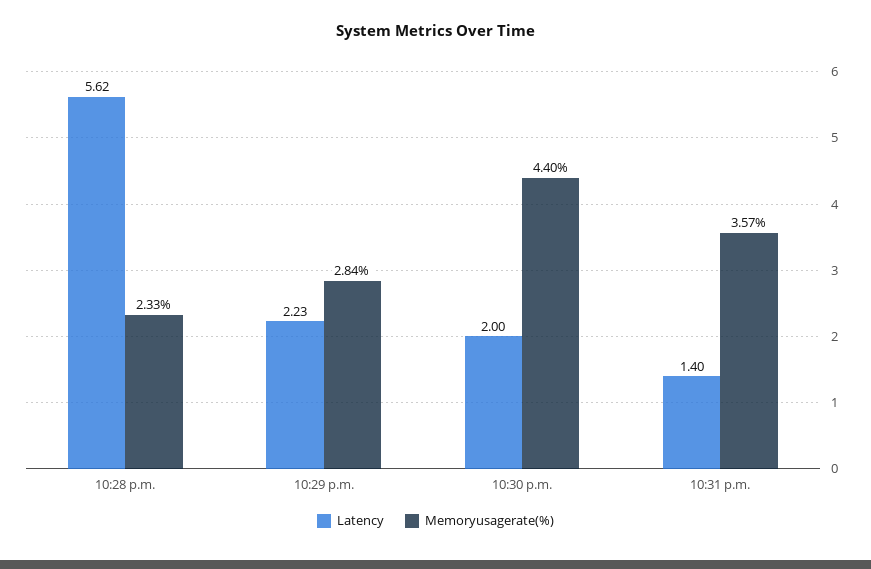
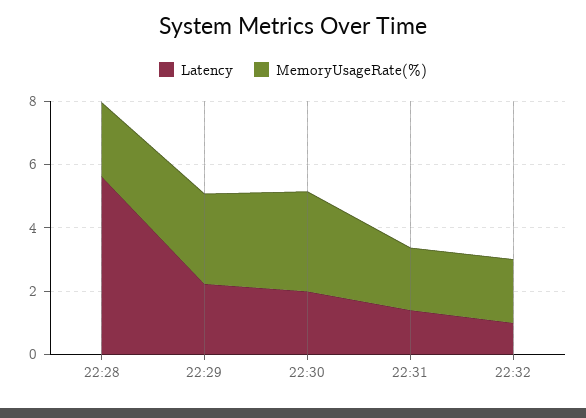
Memoryusagerate(%), 10:30 p.m.: 4.4 -> 3
Memoryusagerate(%), 10:31 p.m.: 3.57 -> 2
Latency, 22:32: none -> 1
Memoryusagerate(%), 22:32: none -> 2

